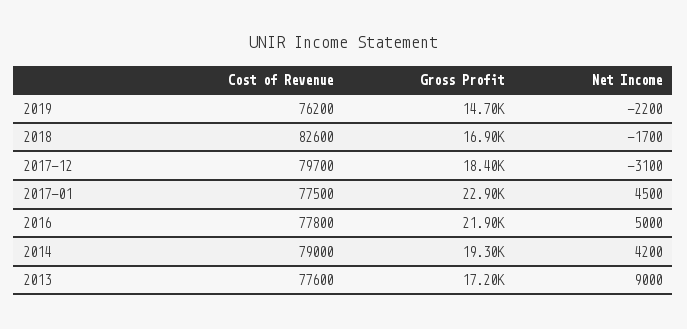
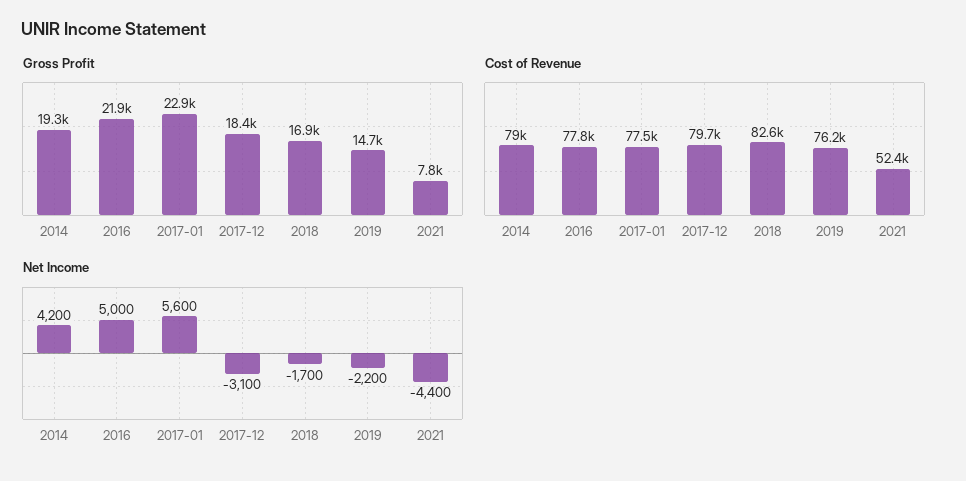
Net Income, 2017-01: 4500 -> 5600
Cost of Revenue, 2013: 77600 -> none
Gross Profit, 2013: 17200 -> none
Net Income, 2013: 9000 -> none
Gross Profit, 2021: none -> 7800
Cost of Revenue, 2021: none -> 52400
Net Income, 2021: none -> -4400

